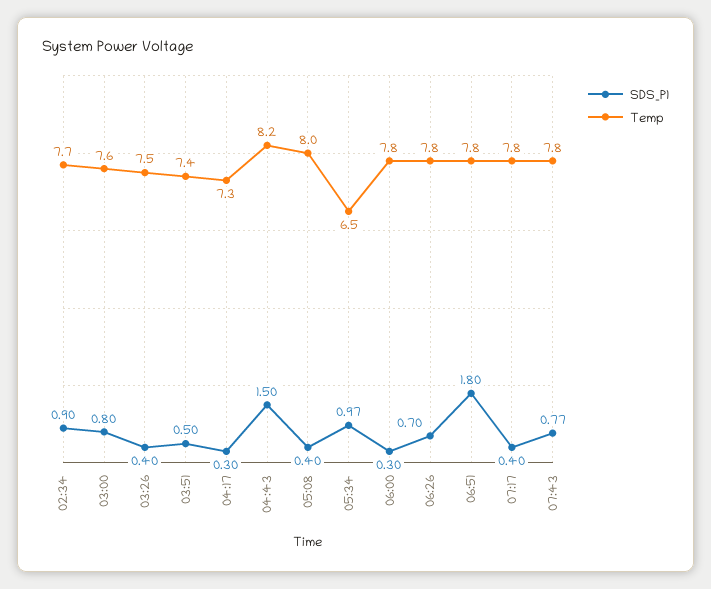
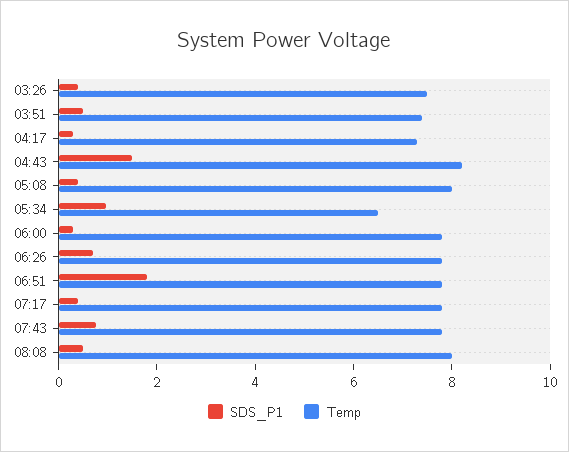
SDS_P1, 02:34: 0.9 -> none
Temp, 02:34: 7.7 -> none
SDS_P1, 03:00: 0.8 -> none
Temp, 03:00: 7.6 -> none
SDS_P1, 08:08: none -> 0.5
Temp, 08:08: none -> 8

